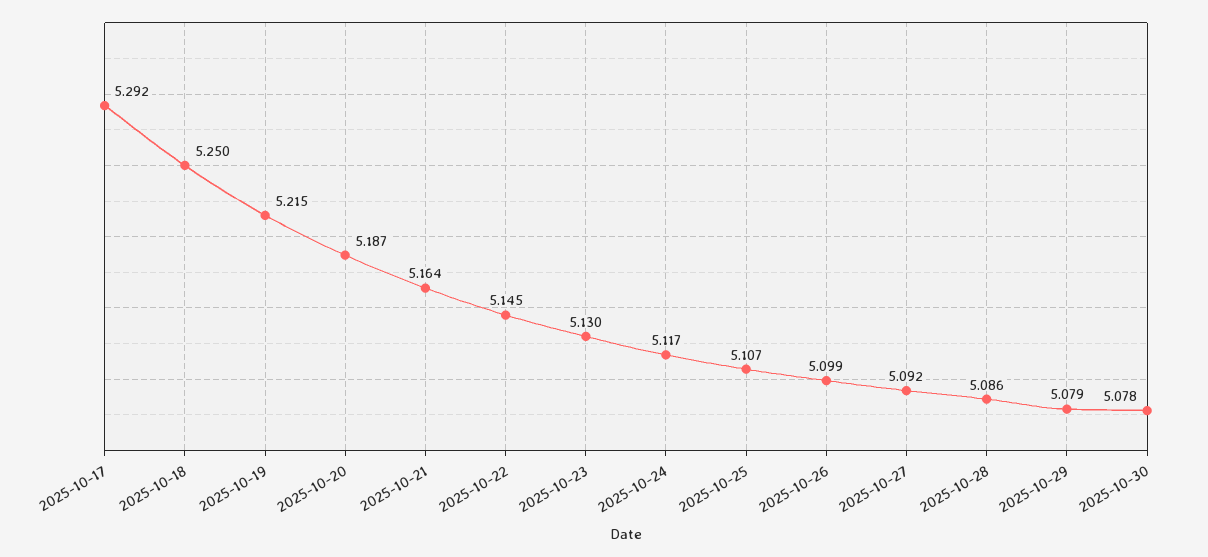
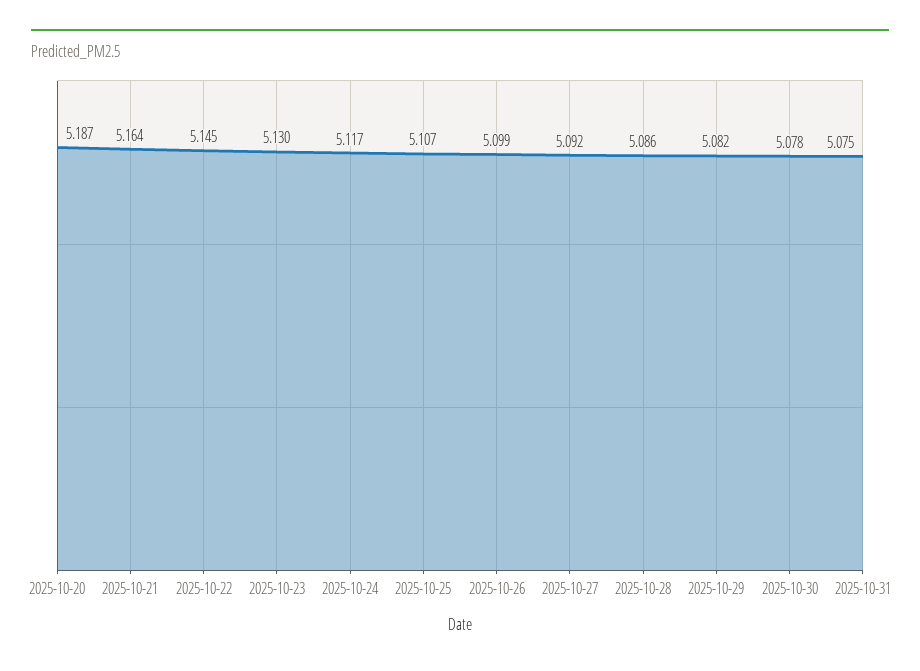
2025-10-17: 5.292 -> none
2025-10-18: 5.25 -> none
2025-10-19: 5.215 -> none
2025-10-29: 5.079 -> 5.082
2025-10-31: none -> 5.075

